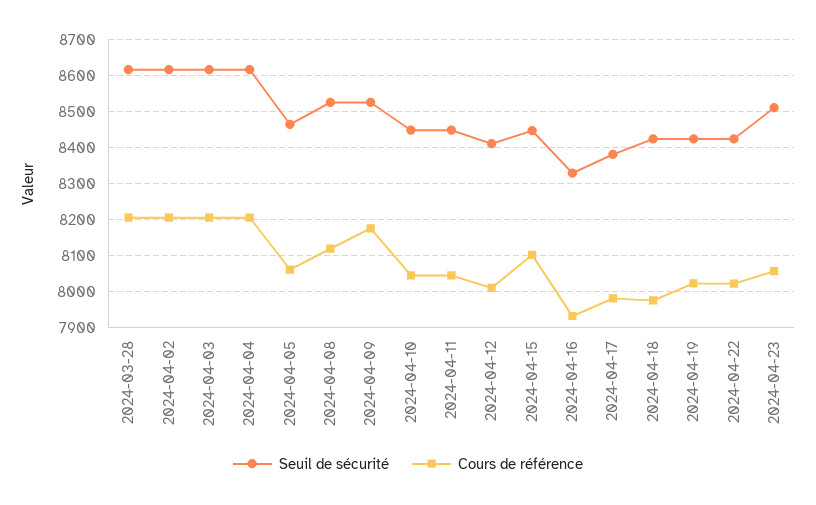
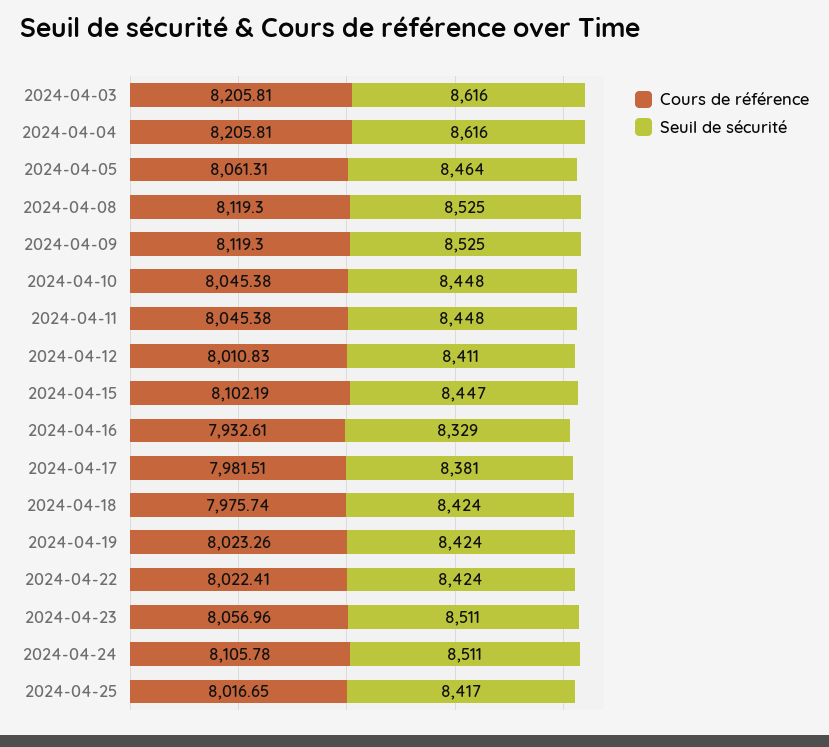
Seuil de sécurité, 2024-03-28: 8620 -> none
Cours de référence, 2024-03-28: 8200 -> none
Seuil de sécurité, 2024-04-02: 8620 -> none
Cours de référence, 2024-04-02: 8200 -> none
Cours de référence, 2024-04-09: 8180 -> 8119.3
Cours de référence, 2024-04-24: none -> 8105.78
Seuil de sécurité, 2024-04-24: none -> 8511
Cours de référence, 2024-04-25: none -> 8016.65
Seuil de sécurité, 2024-04-25: none -> 8417

